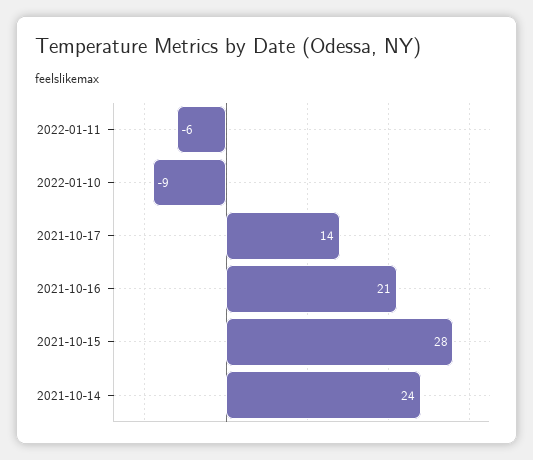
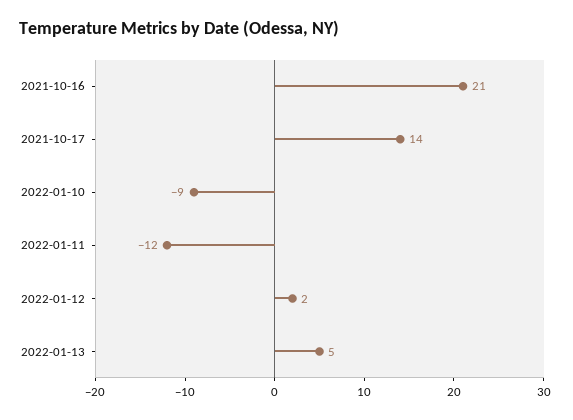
2022-01-11: -6 -> -12
2021-10-15: 28 -> none
2021-10-14: 24 -> none
2022-01-12: none -> 2
2022-01-13: none -> 5

